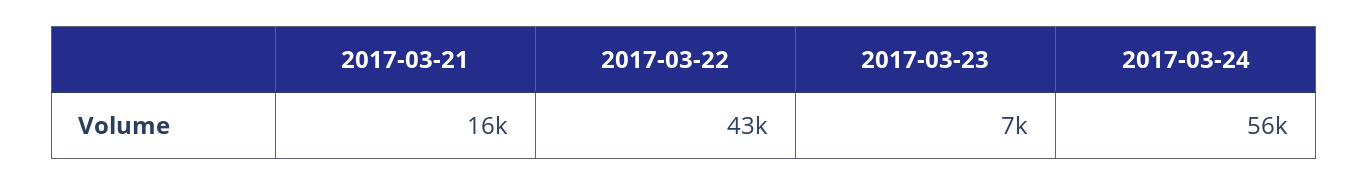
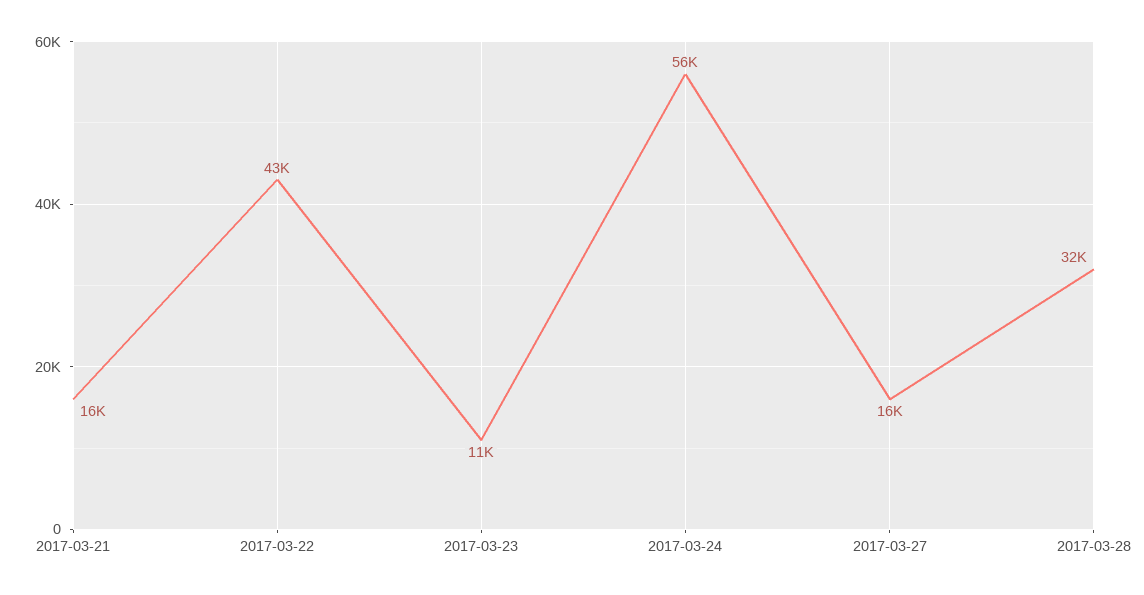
2017-03-23: 7000 -> 11000
2017-03-27: none -> 16000
2017-03-28: none -> 32000

